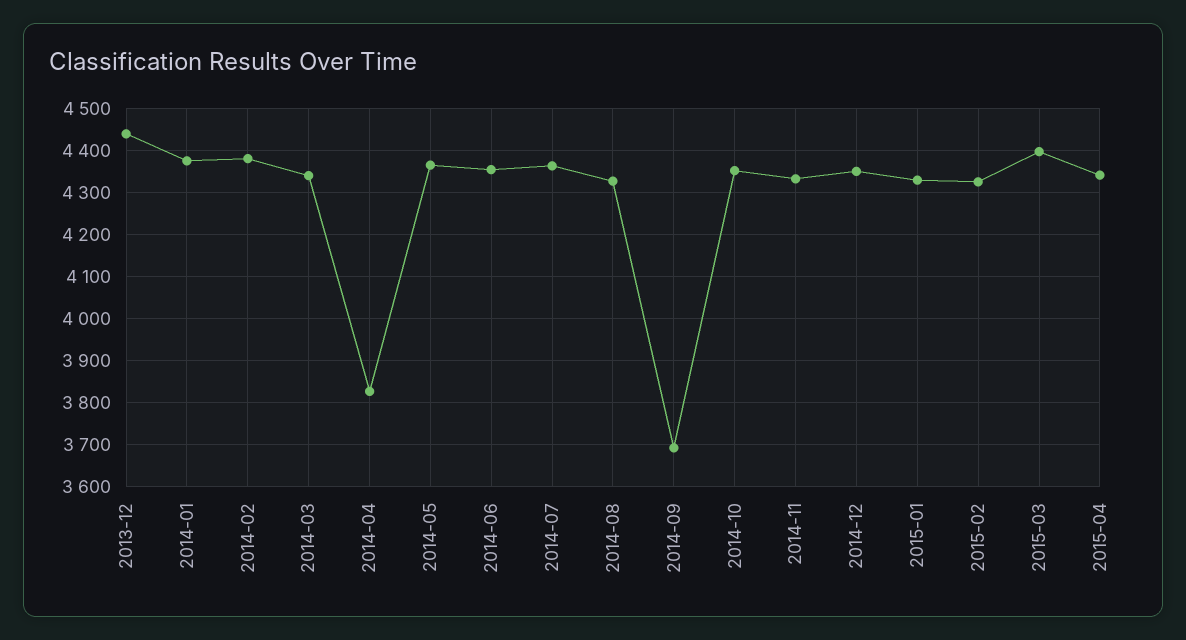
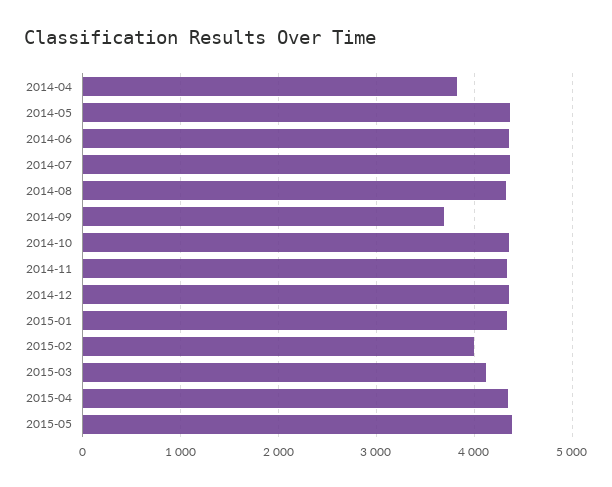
2013-12: 4440 -> none
2014-01: 4380 -> none
2014-02: 4380 -> none
2014-03: 4340 -> none
2015-02: 4320 -> 4000
2015-03: 4400 -> 4100
2015-05: none -> 4400

